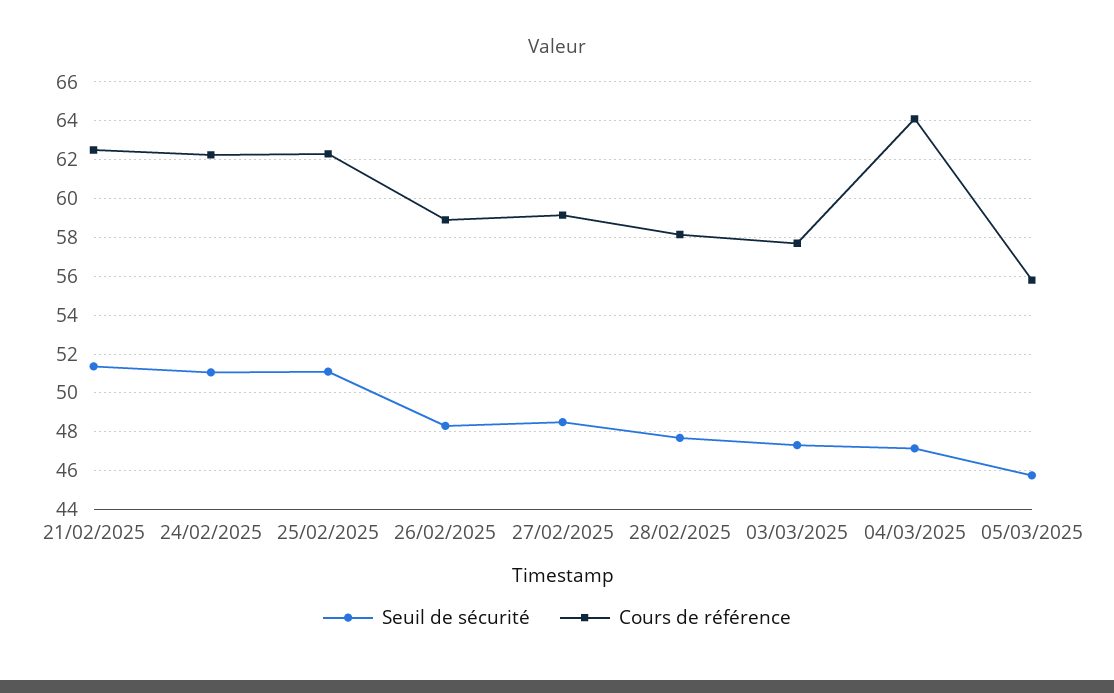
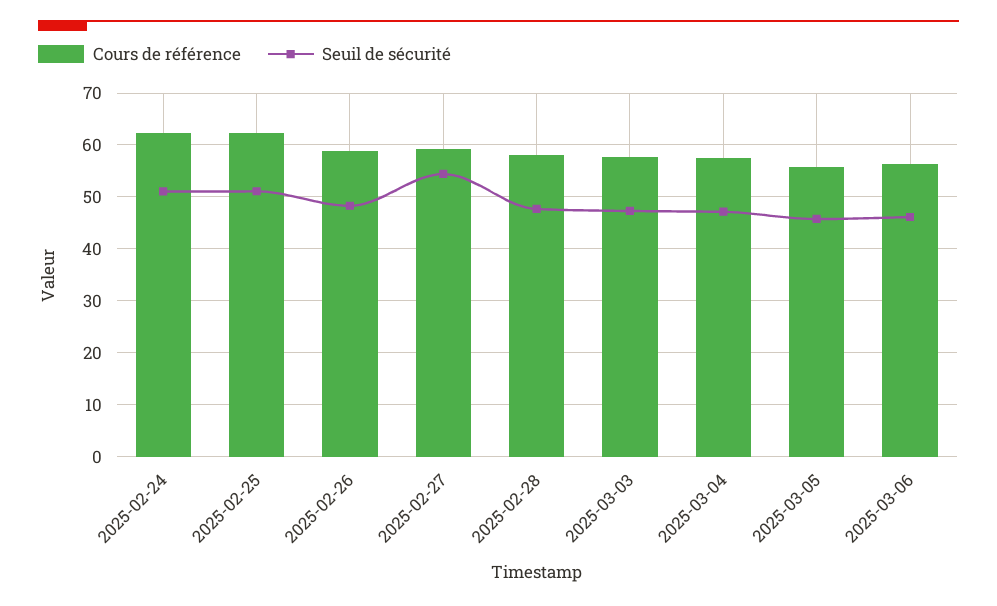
Seuil de sécurité, 21/02/2025: 51.5 -> none
Cours de référence, 21/02/2025: 62.5 -> none
Seuil de sécurité, 27/02/2025: 48.5 -> 54
Cours de référence, 04/03/2025: 64 -> 58
Cours de référence, 2025-03-06: none -> 56
Seuil de sécurité, 2025-03-06: none -> 46

